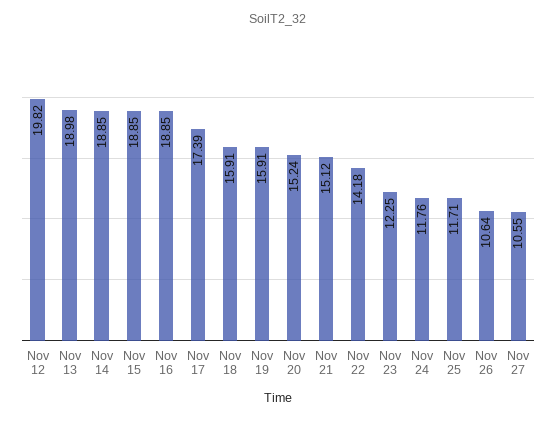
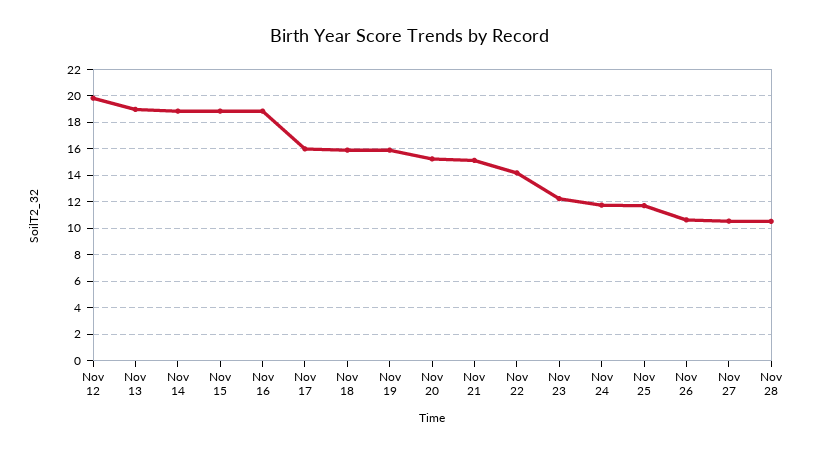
Nov 17: 17.39 -> 16
Nov 28: none -> 10.5

